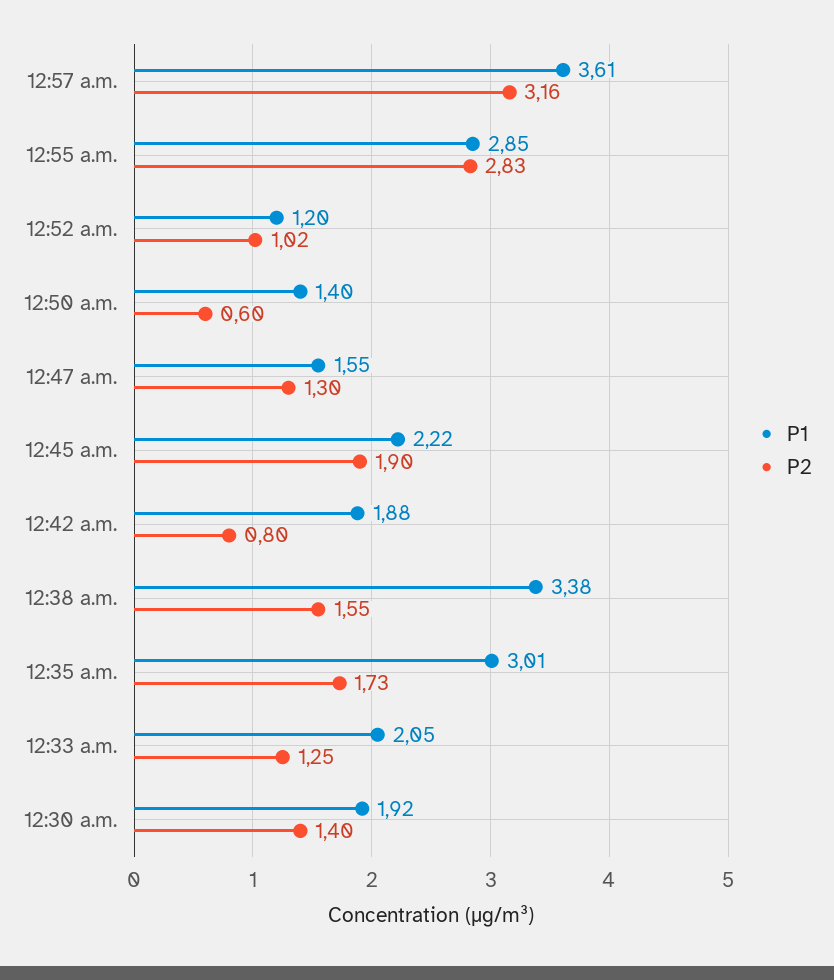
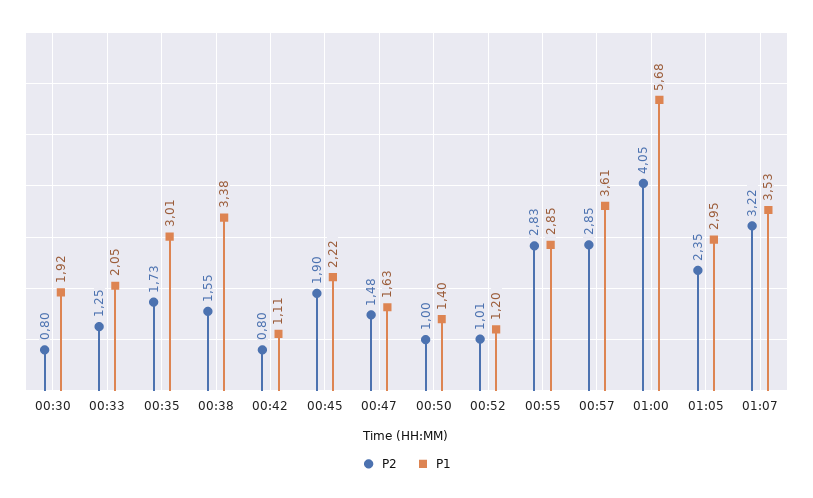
P2, 12:57 a.m.: 3.16 -> 2.85
P2, 12:52 a.m.: 1.02 -> 1.01
P2, 12:50 a.m.: 0.6 -> 1
P1, 12:47 a.m.: 1.55 -> 1.63
P2, 12:47 a.m.: 1.3 -> 1.48
P1, 12:42 a.m.: 1.88 -> 1.11
P2, 12:30 a.m.: 1.4 -> 0.8
P2, 01:00: none -> 4.05
P1, 01:00: none -> 5.68
P2, 01:05: none -> 2.35
P1, 01:05: none -> 2.95
P2, 01:07: none -> 3.22
P1, 01:07: none -> 3.53

